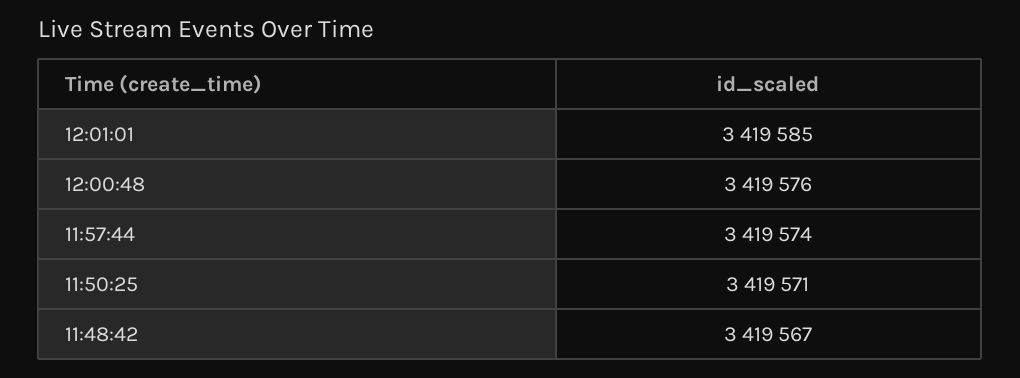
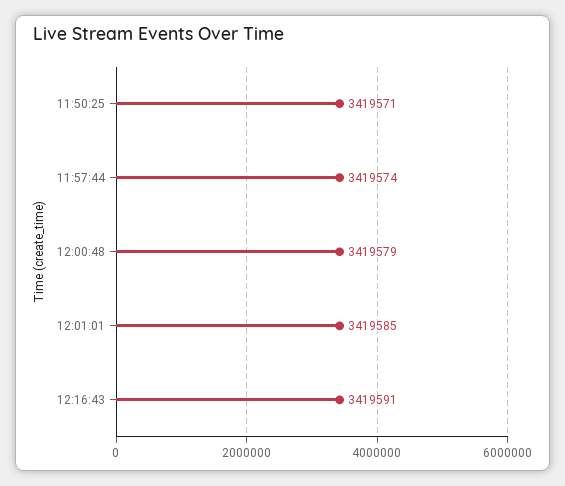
12:00:48: 3419576 -> 3419579
11:48:42: 3419567 -> none
12:16:43: none -> 3419591

